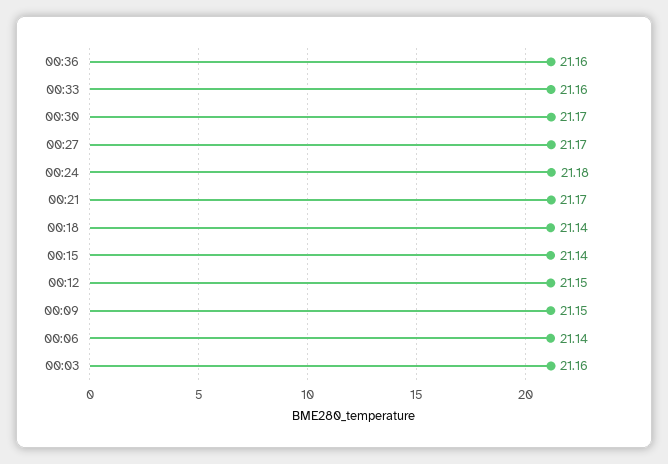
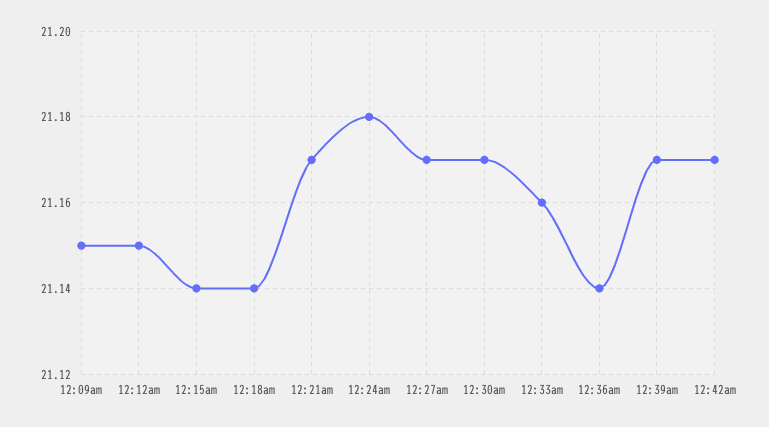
00:36: 21.16 -> 21.14
00:06: 21.14 -> none
00:03: 21.16 -> none
12:39am: none -> 21.17
12:42am: none -> 21.17

